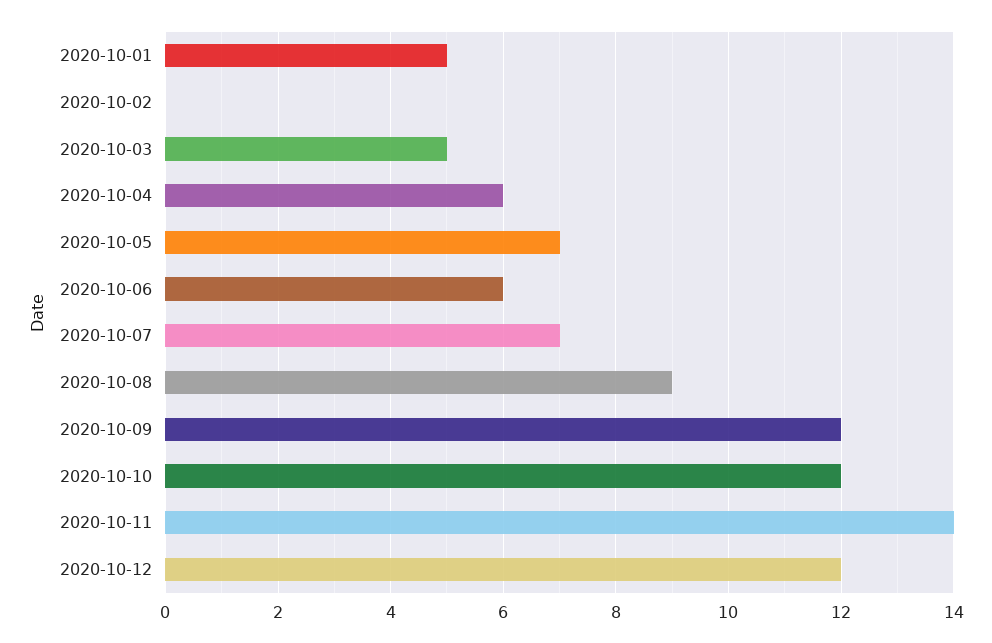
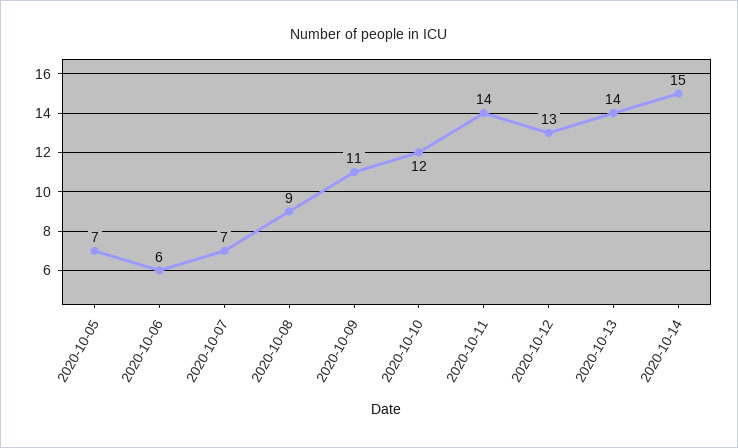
2020-10-01: 5 -> none
2020-10-02: 0 -> none
2020-10-03: 5 -> none
2020-10-04: 6 -> none
2020-10-09: 12 -> 11
2020-10-12: 12 -> 13
2020-10-13: none -> 14
2020-10-14: none -> 15

